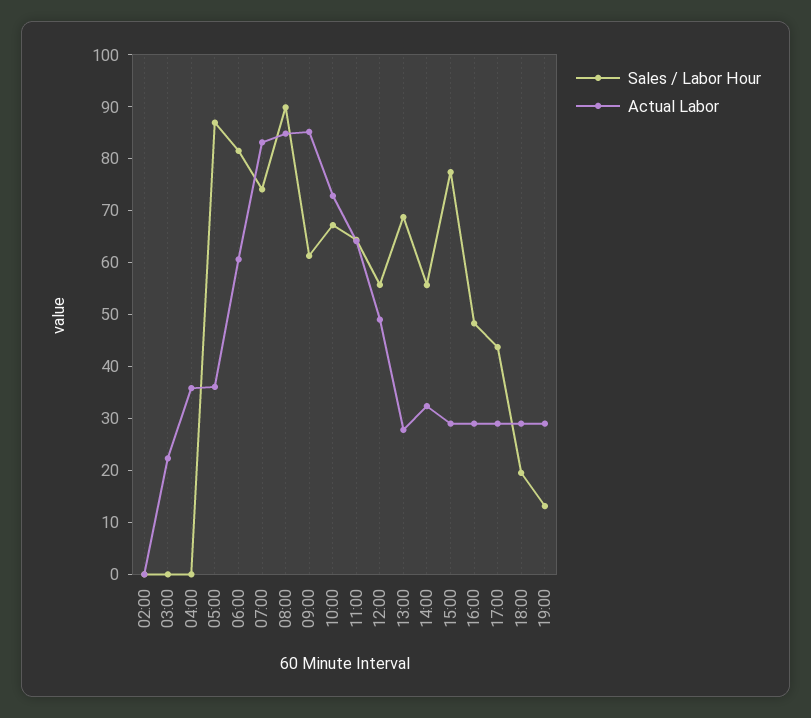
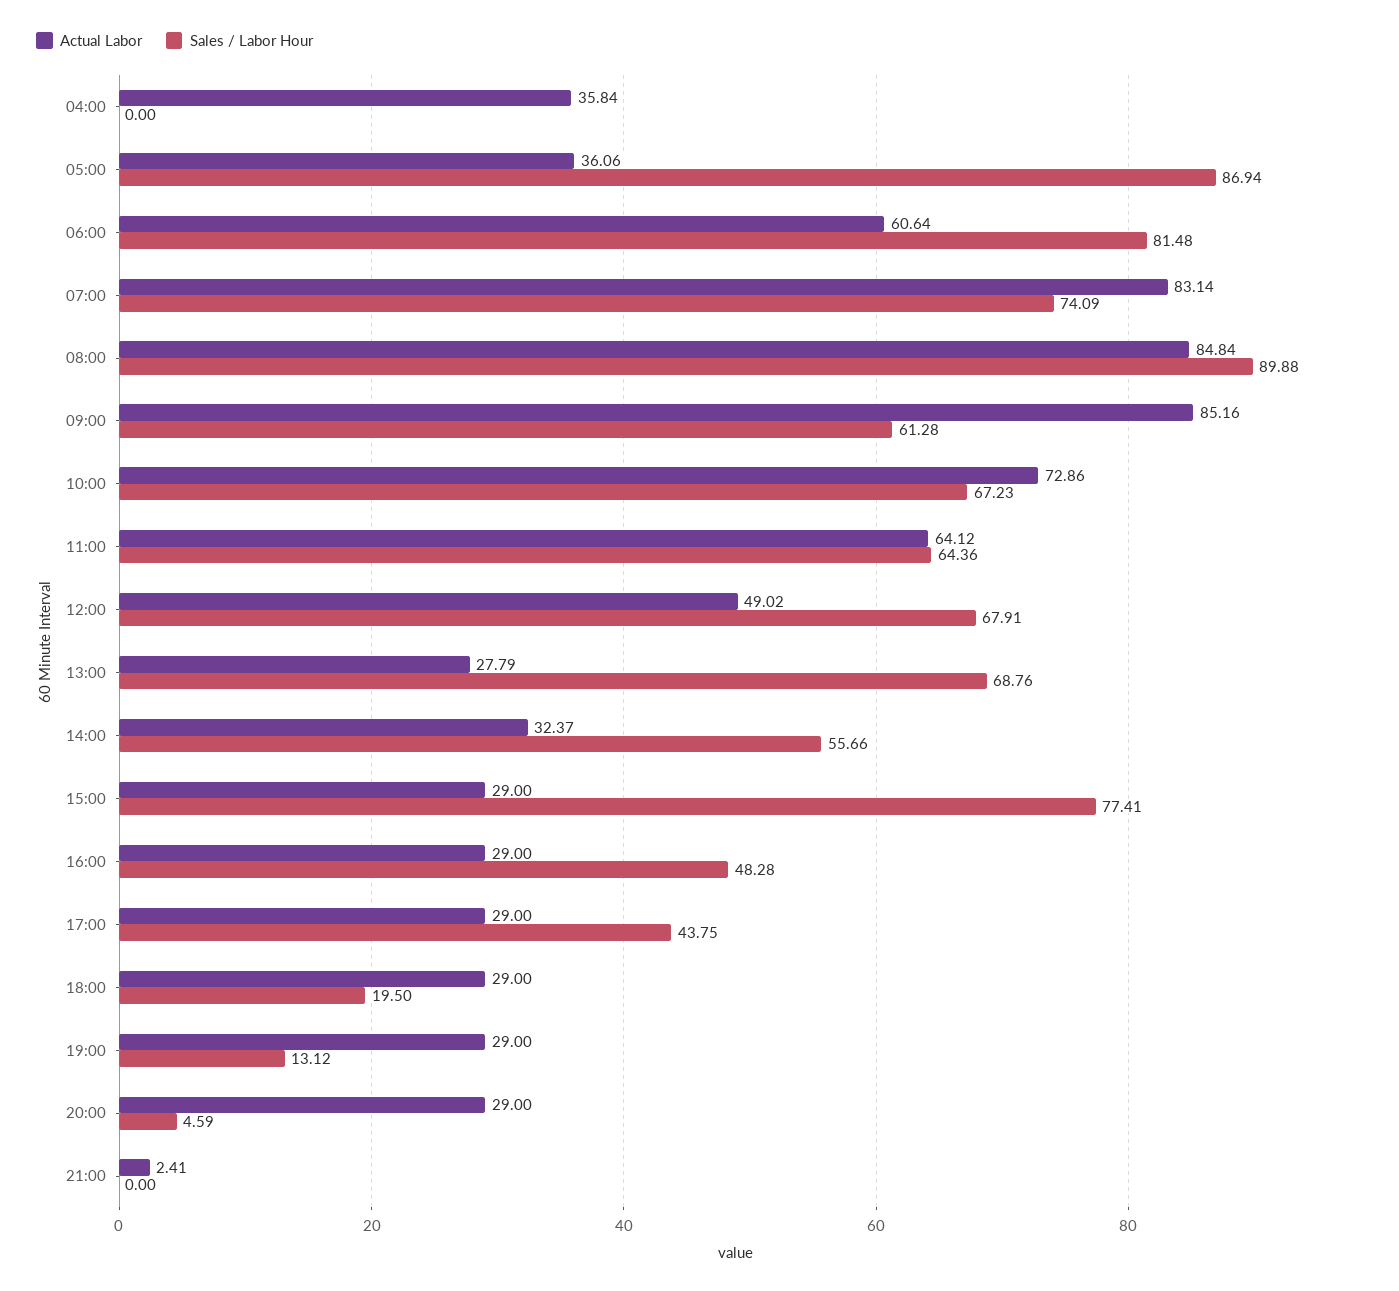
Sales / Labor Hour, 02:00: 0 -> none
Actual Labor, 02:00: 0 -> none
Sales / Labor Hour, 03:00: 0 -> none
Actual Labor, 03:00: 22 -> none
Sales / Labor Hour, 12:00: 56 -> 67.91
Actual Labor, 20:00: none -> 29
Sales / Labor Hour, 20:00: none -> 4.59
Actual Labor, 21:00: none -> 2.41
Sales / Labor Hour, 21:00: none -> 0

